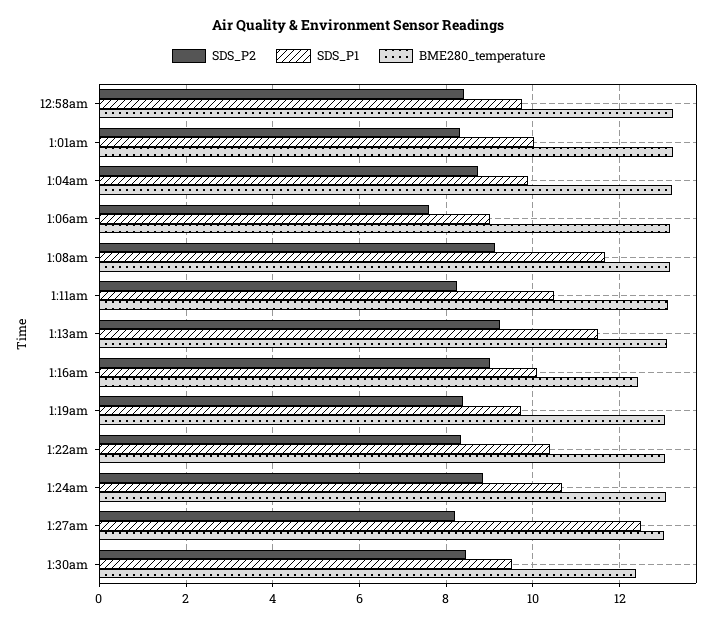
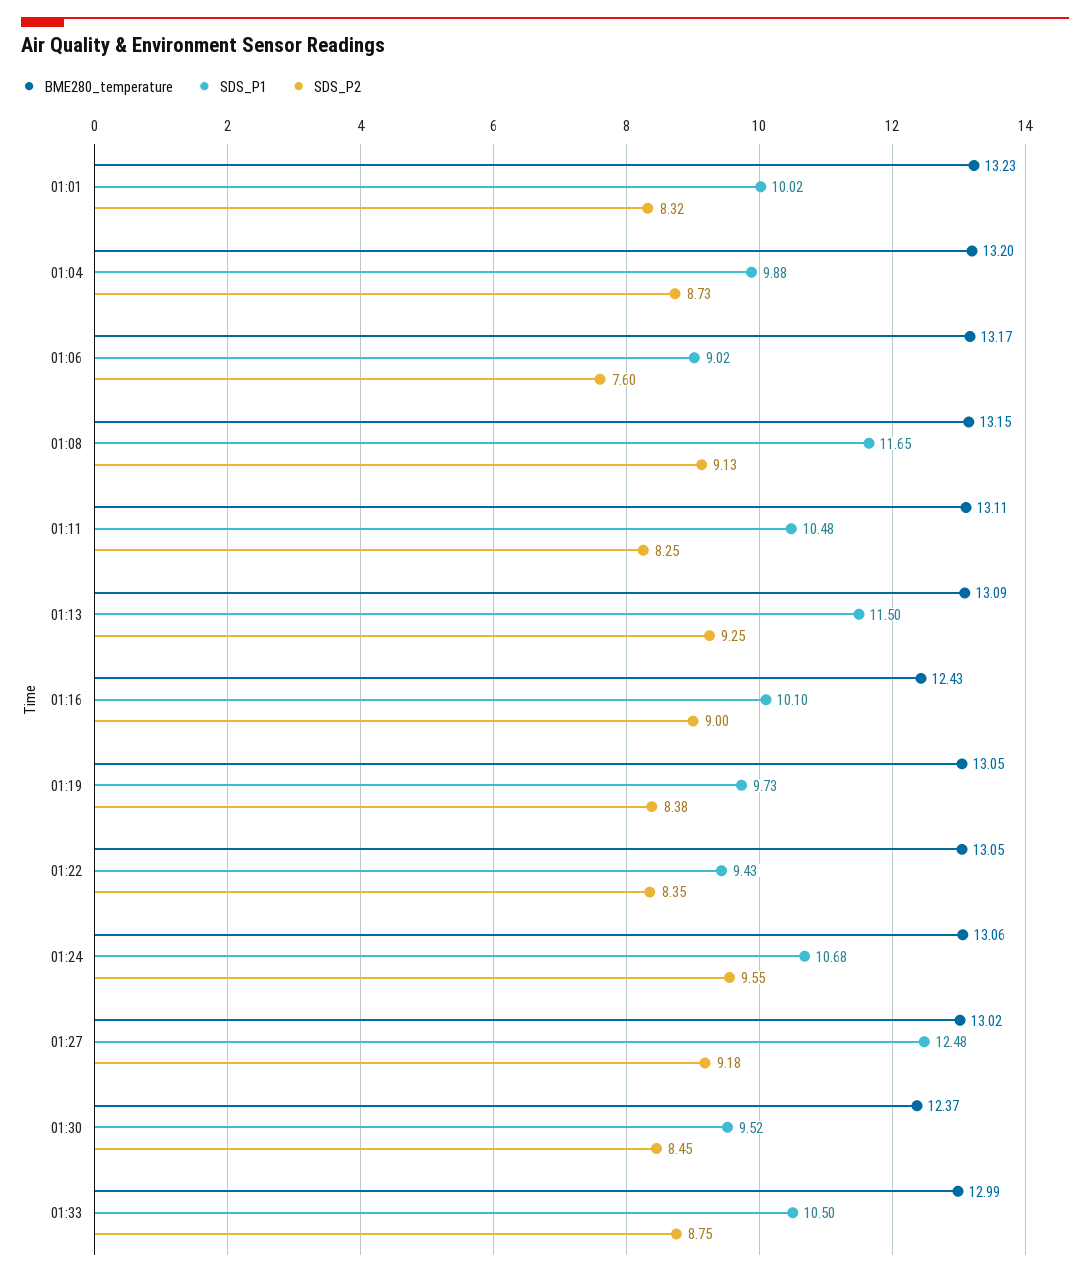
SDS_P2, 12:58am: 8.4 -> none
SDS_P1, 12:58am: 9.8 -> none
BME280_temperature, 12:58am: 13.2 -> none
SDS_P1, 1:22am: 10.4 -> 9.43
SDS_P2, 1:24am: 8.8 -> 9.55
SDS_P2, 1:27am: 8.2 -> 9.18
BME280_temperature, 01:33: none -> 12.99
SDS_P1, 01:33: none -> 10.5
SDS_P2, 01:33: none -> 8.75

